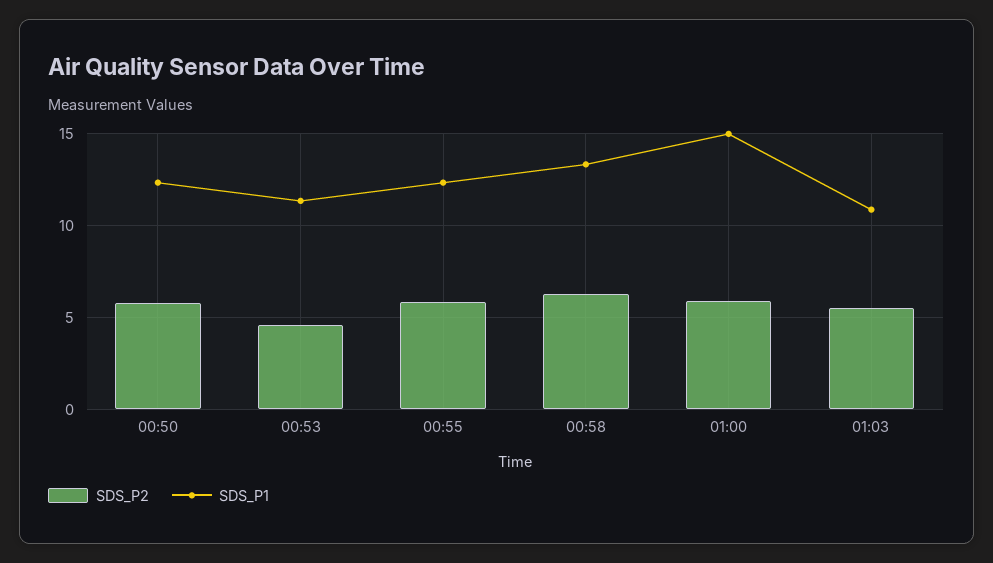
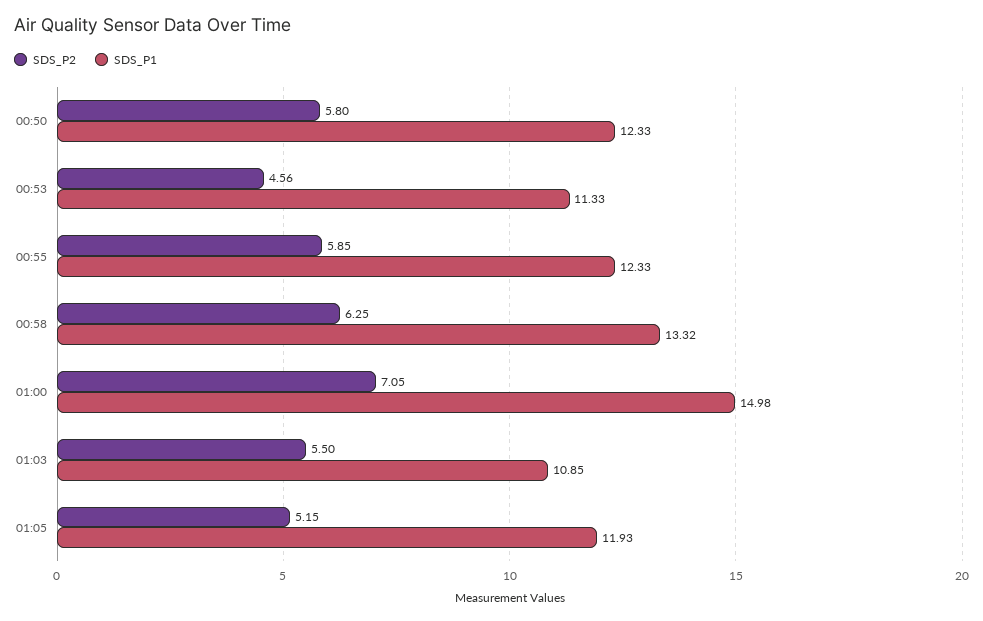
SDS_P2, 01:00: 6 -> 7.05
SDS_P2, 01:05: none -> 5.15
SDS_P1, 01:05: none -> 11.93

